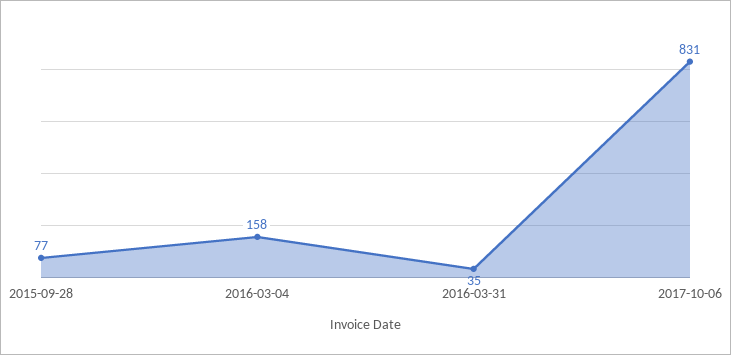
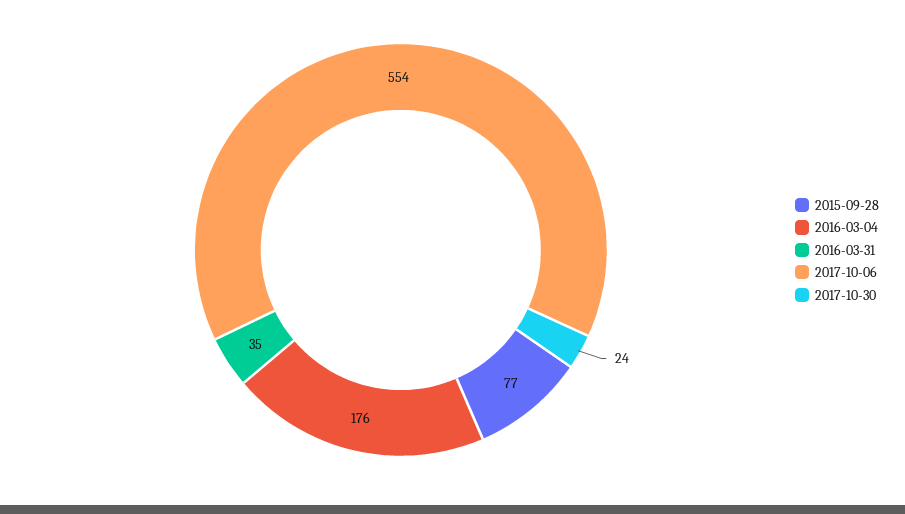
2016-03-04: 158 -> 176
2017-10-06: 831 -> 554
2017-10-30: none -> 24

